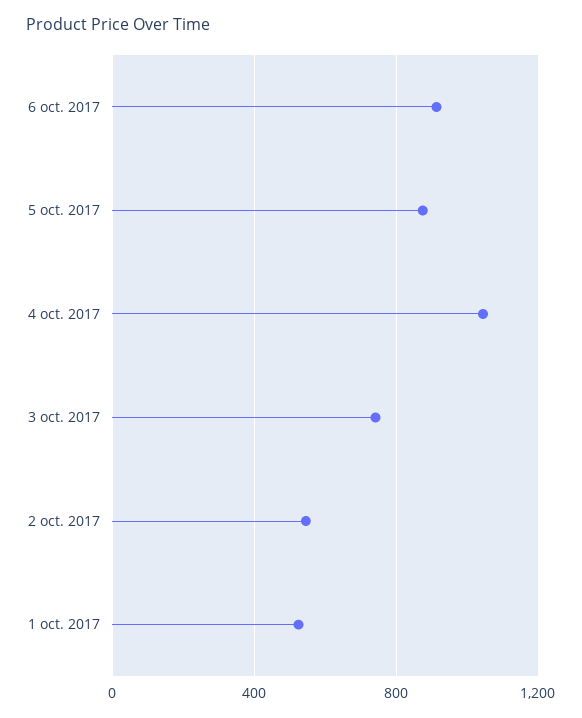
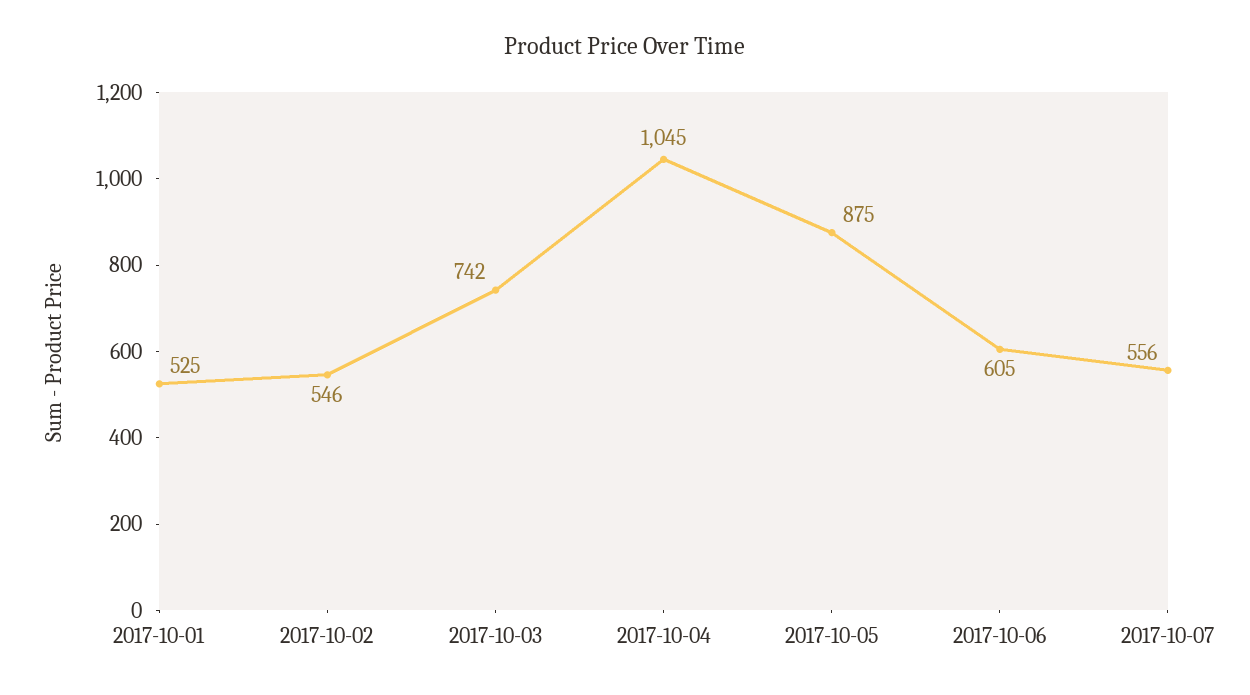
6 oct. 2017: 900 -> 605
2017-10-07: none -> 556

